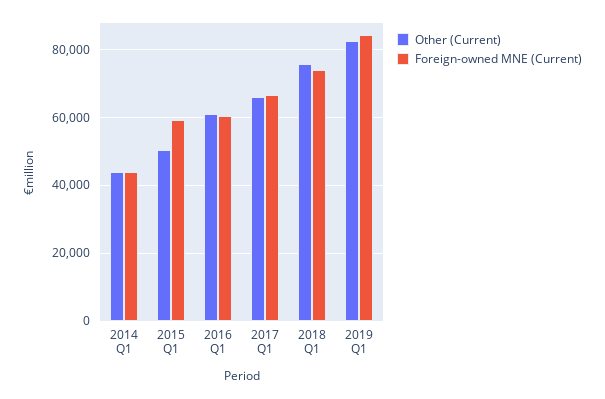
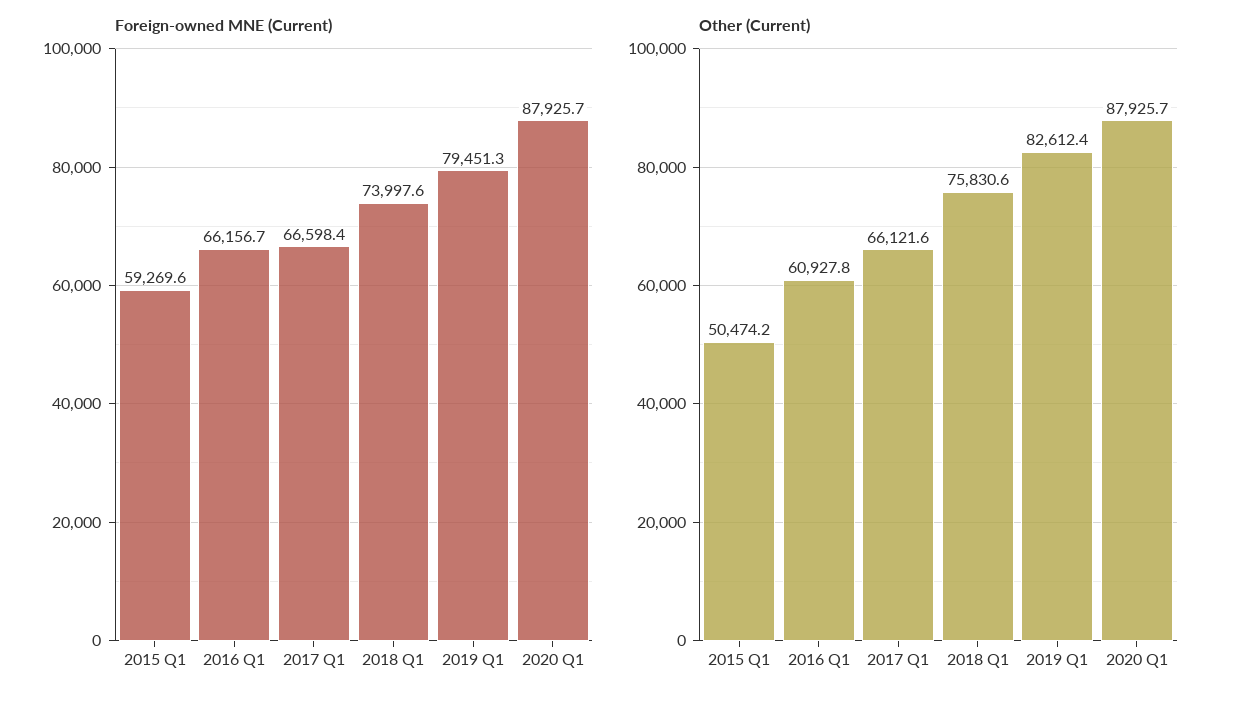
Other (Current), 2014 Q1: 44000 -> none
Foreign-owned MNE (Current), 2014 Q1: 44000 -> none
Foreign-owned MNE (Current), 2016 Q1: 60000 -> 66156.7
Foreign-owned MNE (Current), 2019 Q1: 84000 -> 79451.3
Foreign-owned MNE (Current), 2020 Q1: none -> 87925.7
Other (Current), 2020 Q1: none -> 87925.7

